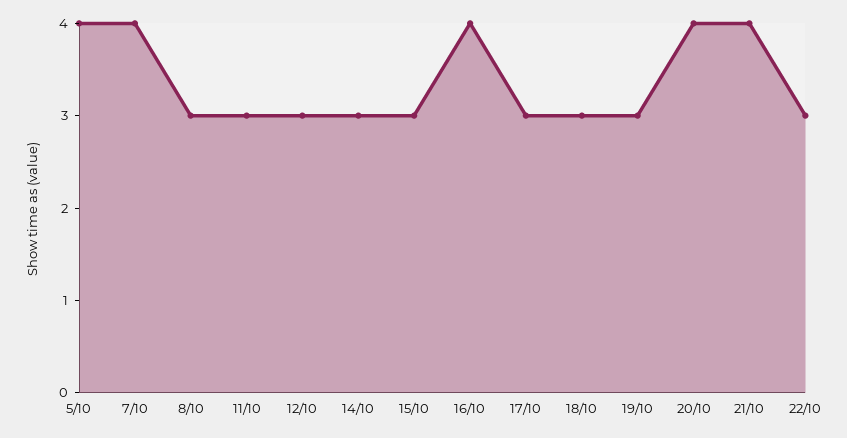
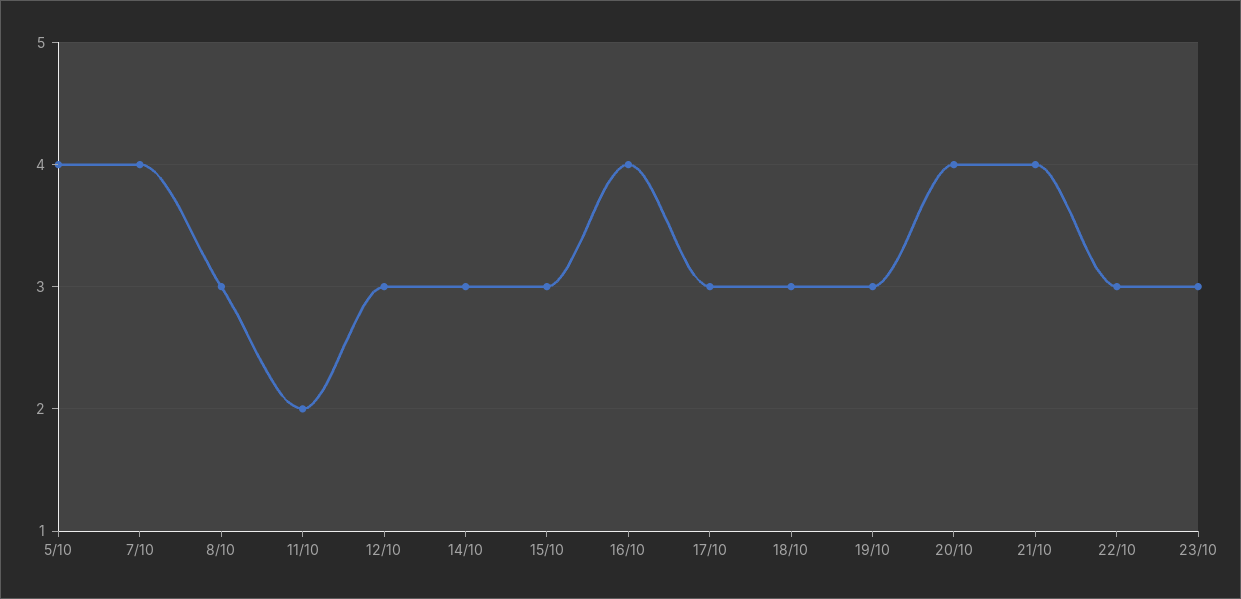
11/10: 3 -> 2
23/10: none -> 3

